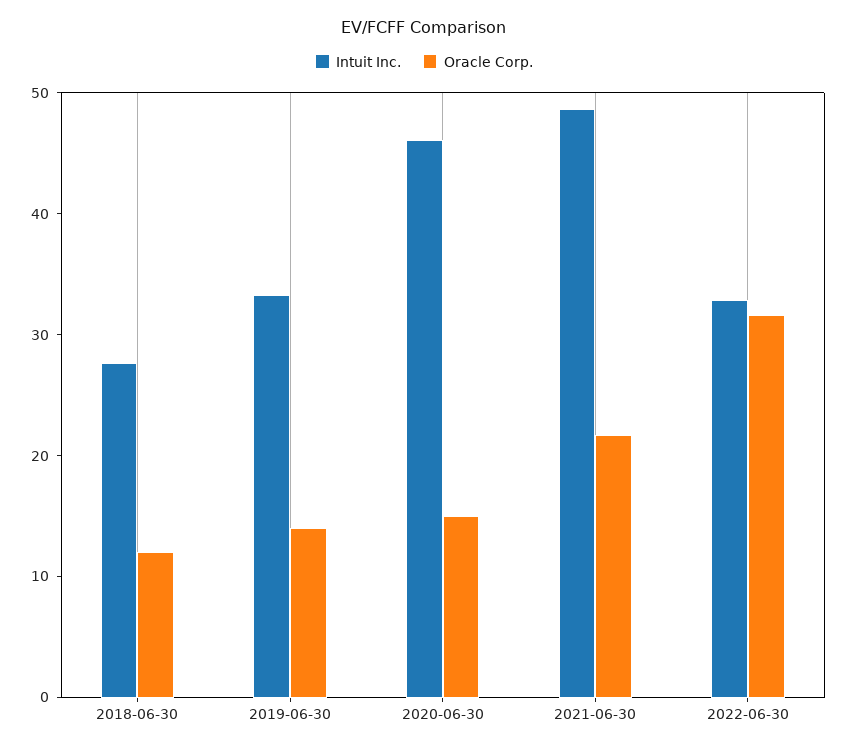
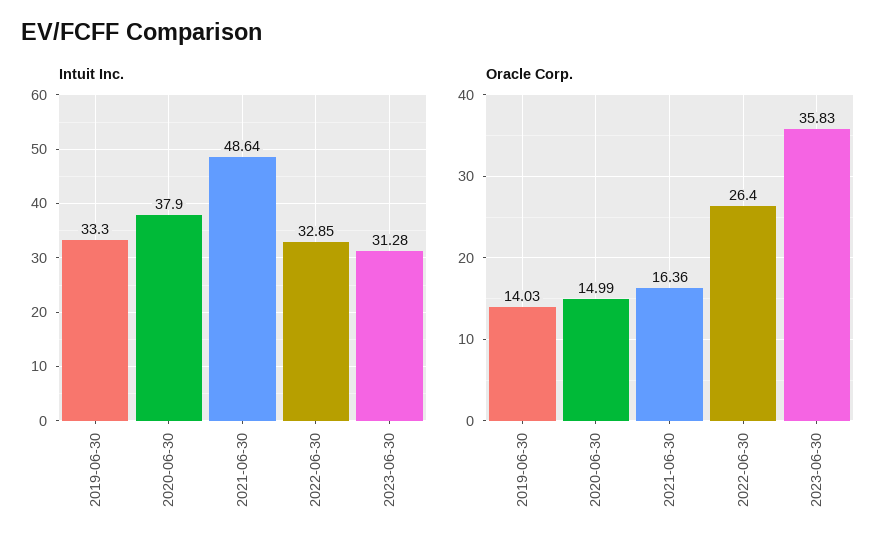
Intuit Inc., 2018-06-30: 28 -> none
Oracle Corp., 2018-06-30: 12 -> none
Intuit Inc., 2020-06-30: 46 -> 37.9
Oracle Corp., 2021-06-30: 22 -> 16.36
Oracle Corp., 2022-06-30: 32 -> 26.4
Intuit Inc., 2023-06-30: none -> 31.28
Oracle Corp., 2023-06-30: none -> 35.83

